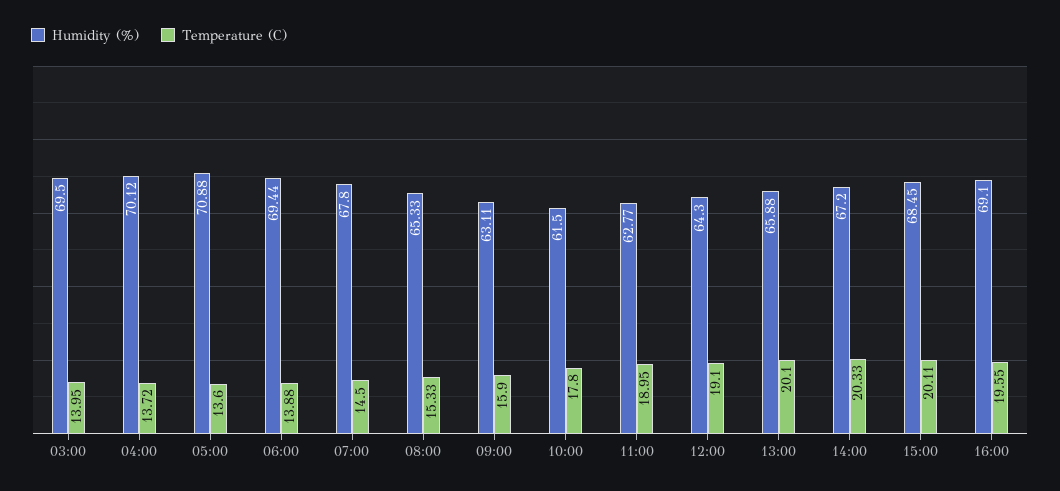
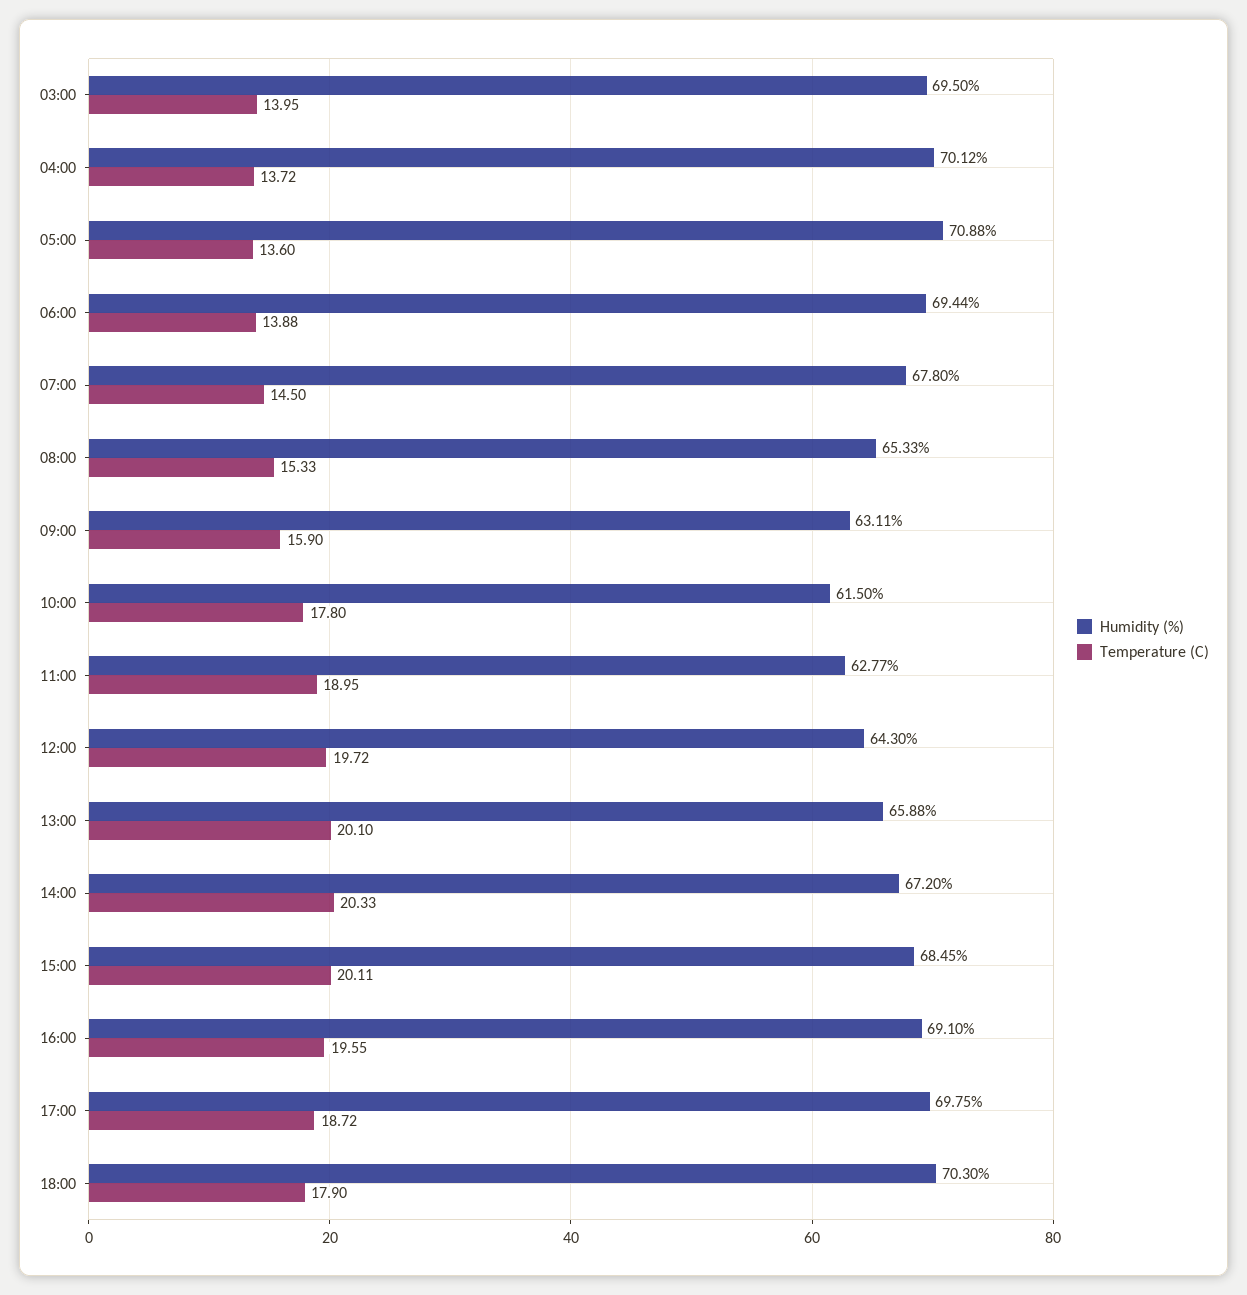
Temperature (C), 12:00: 19.1 -> 19.72
Humidity (%), 17:00: none -> 69.75
Temperature (C), 17:00: none -> 18.72
Humidity (%), 18:00: none -> 70.3
Temperature (C), 18:00: none -> 17.9

